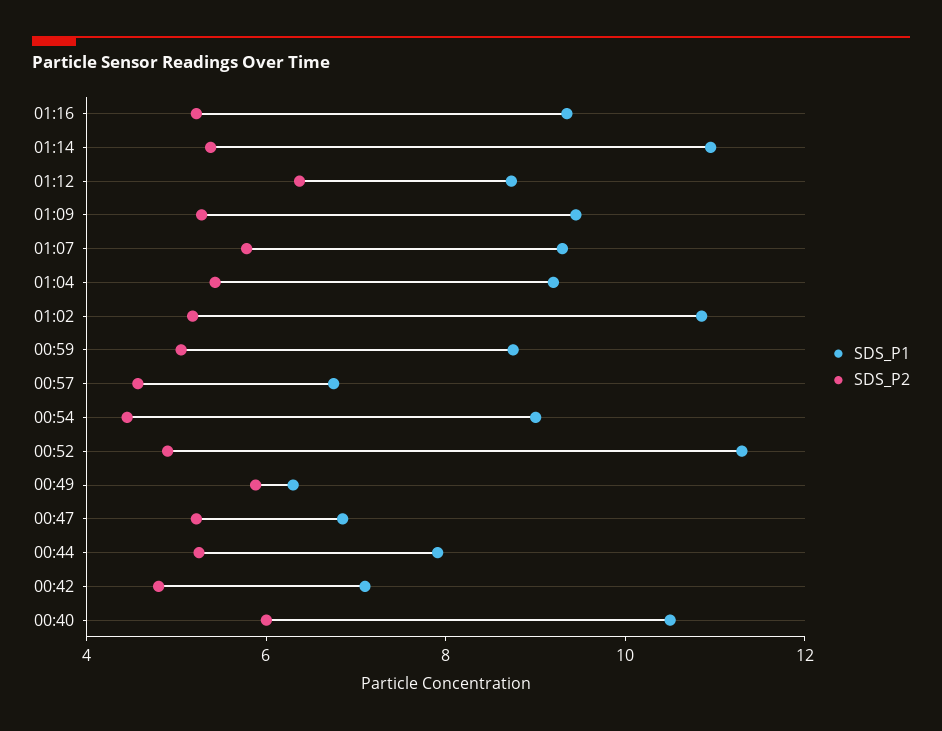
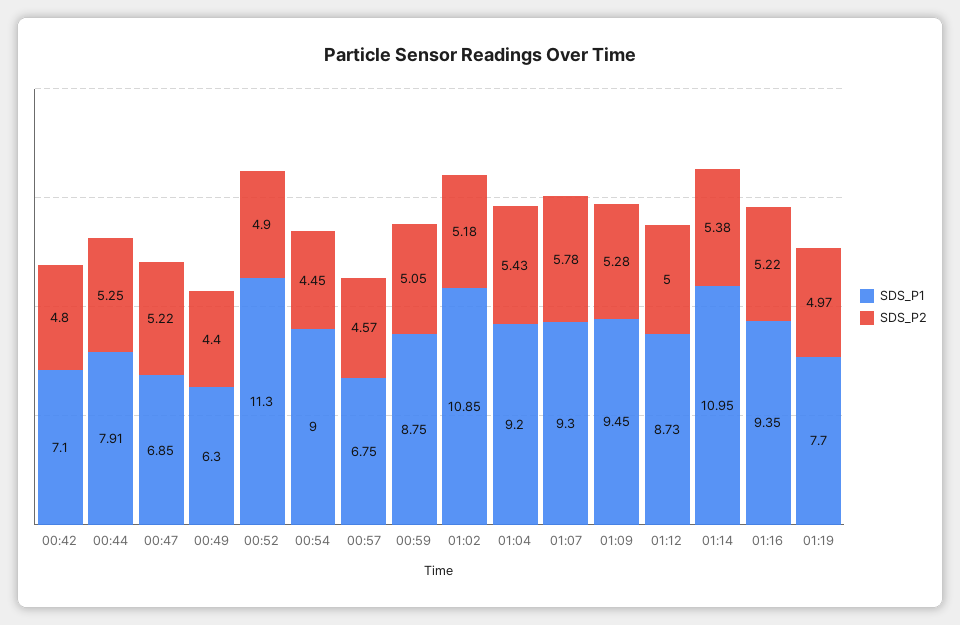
SDS_P2, 01:12: 6.5 -> 5
SDS_P2, 00:49: 6 -> 4.4
SDS_P1, 00:40: 10.5 -> none
SDS_P2, 00:40: 6 -> none
SDS_P1, 01:19: none -> 7.7
SDS_P2, 01:19: none -> 4.97

